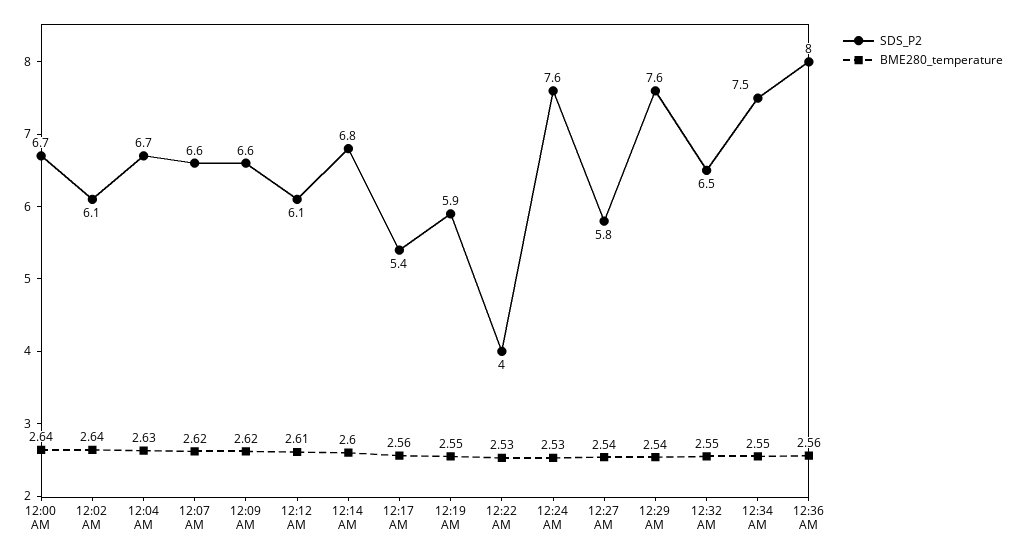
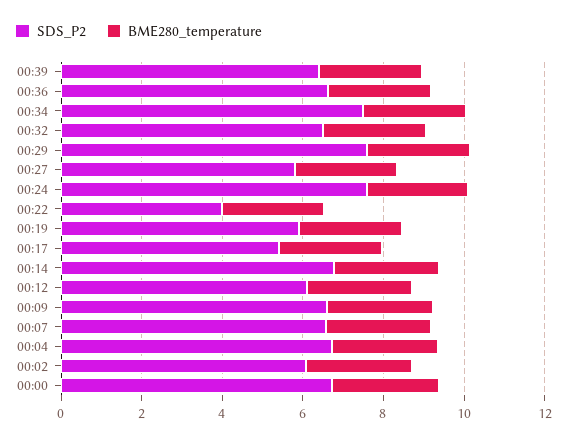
SDS_P2, 12:36 AM: 8 -> 6.5
SDS_P2, 00:39: none -> 6.5
BME280_temperature, 00:39: none -> 2.5

